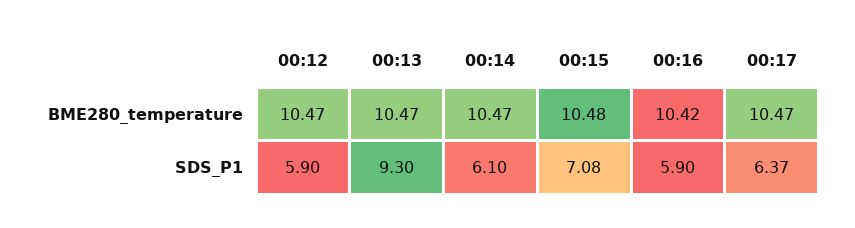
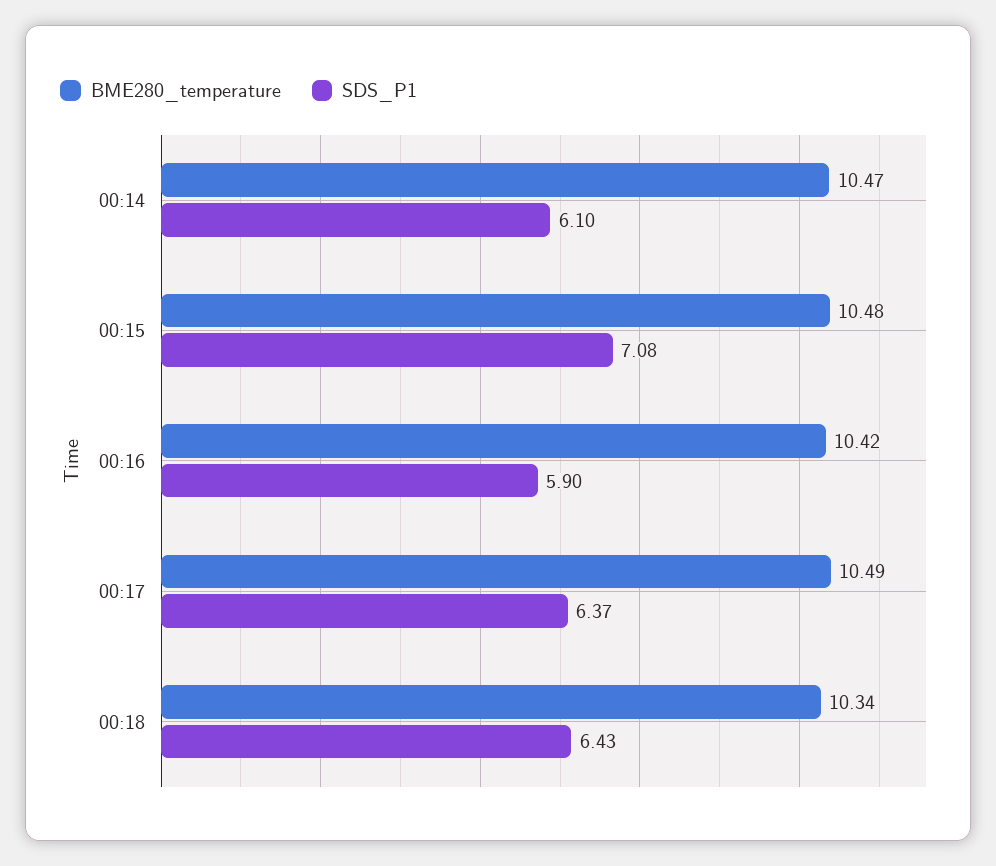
BME280_temperature, 00:12: 10.47 -> none
BME280_temperature, 00:13: 10.47 -> none
BME280_temperature, 00:17: 10.47 -> 10.49
SDS_P1, 00:12: 5.9 -> none
SDS_P1, 00:13: 9.3 -> none
BME280_temperature, 00:18: none -> 10.34
SDS_P1, 00:18: none -> 6.43

